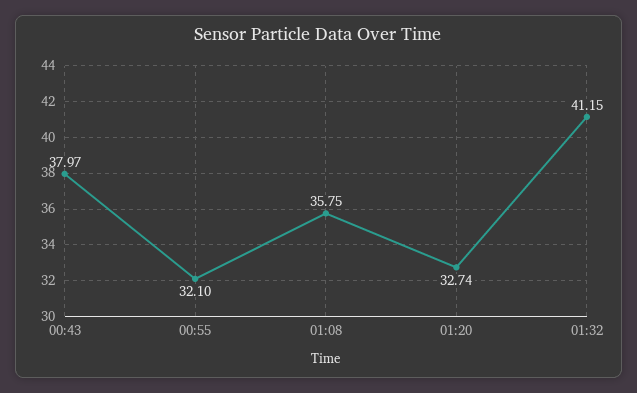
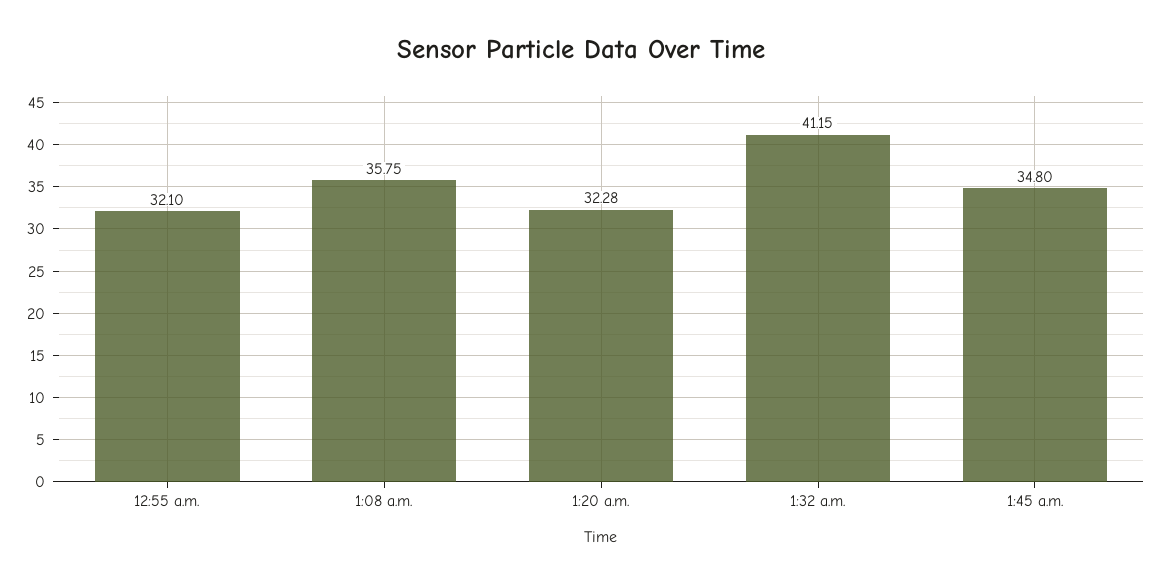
00:43: 37.97 -> none
01:20: 32.74 -> 32.28
1:45 a.m.: none -> 34.8

